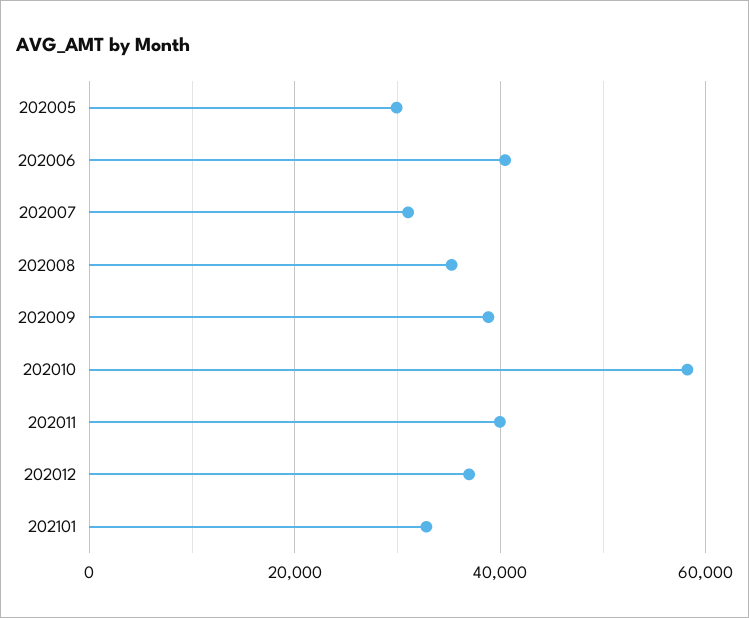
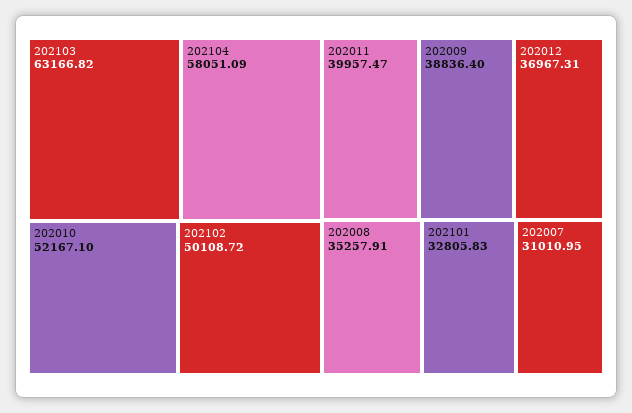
202005: 30000 -> none
202006: 40000 -> none
202010: 58000 -> 52167.1
202103: none -> 63166.82
202104: none -> 58051.09
202102: none -> 50108.72

